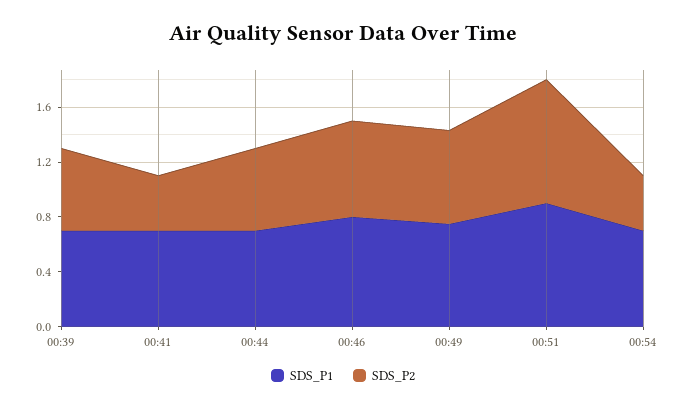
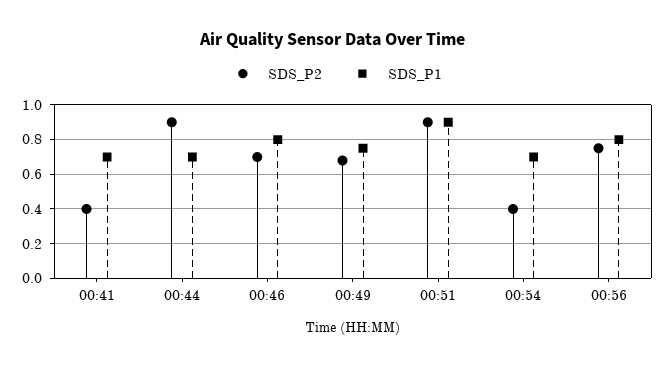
SDS_P1, 00:39: 0.7 -> none
SDS_P2, 00:39: 0.6 -> none
SDS_P2, 00:44: 0.6 -> 0.9
SDS_P2, 00:56: none -> 0.75
SDS_P1, 00:56: none -> 0.8

